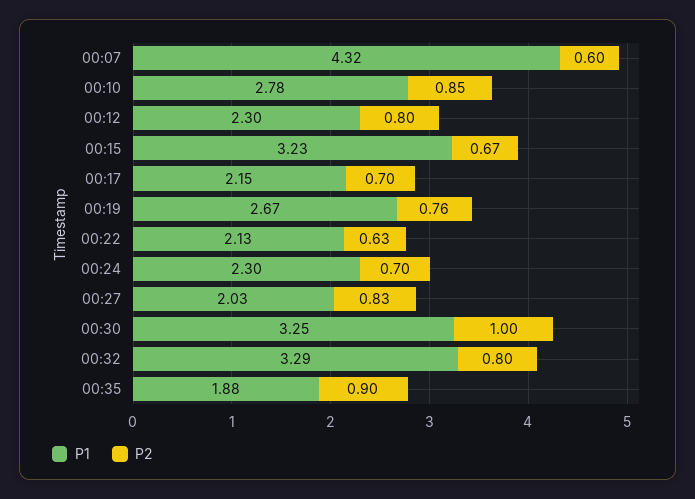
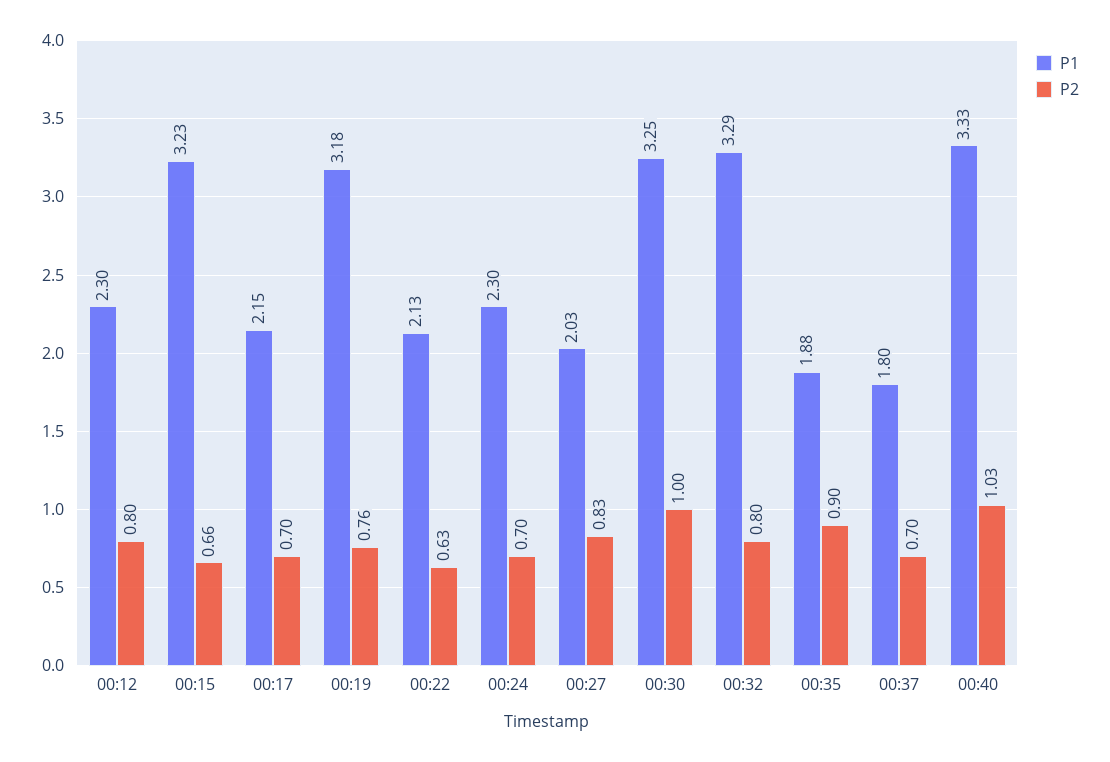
P1, 00:07: 4.32 -> none
P2, 00:07: 0.6 -> none
P1, 00:10: 2.78 -> none
P2, 00:10: 0.85 -> none
P2, 00:15: 0.67 -> 0.66
P1, 00:19: 2.67 -> 3.18
P1, 00:37: none -> 1.8
P2, 00:37: none -> 0.7
P1, 00:40: none -> 3.33
P2, 00:40: none -> 1.03

